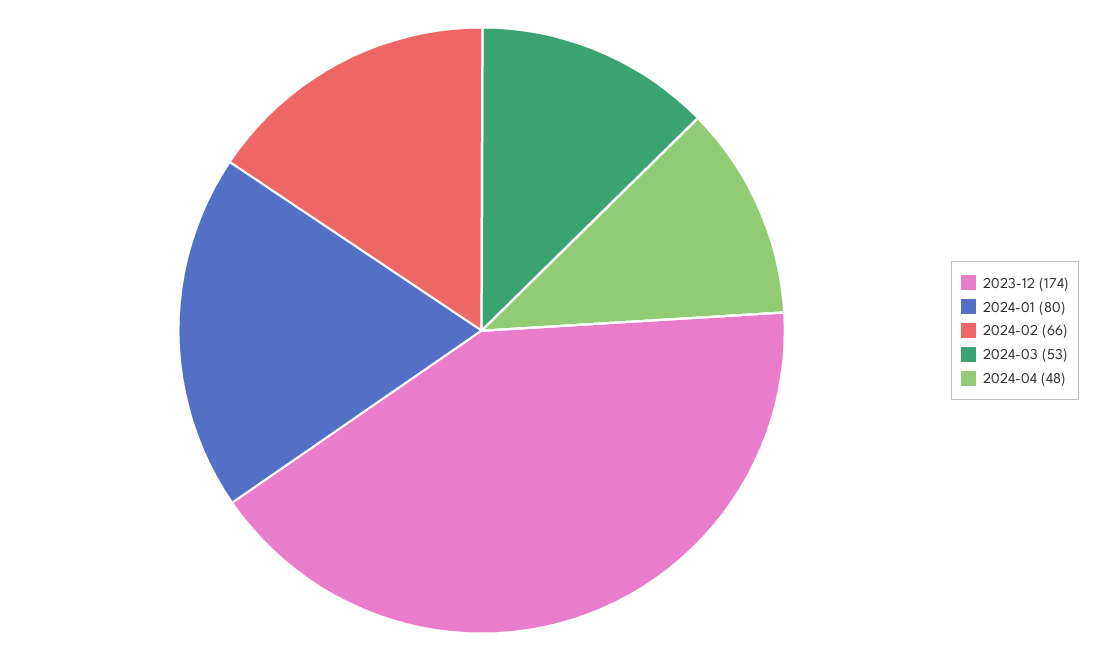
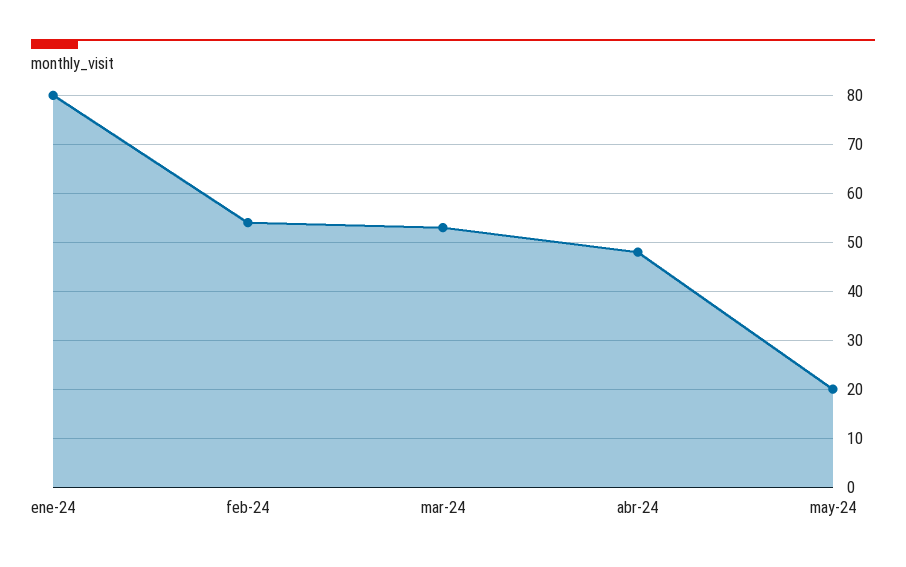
2023-12: 174 -> none
2024-02: 66 -> 55
may-24: none -> 20

